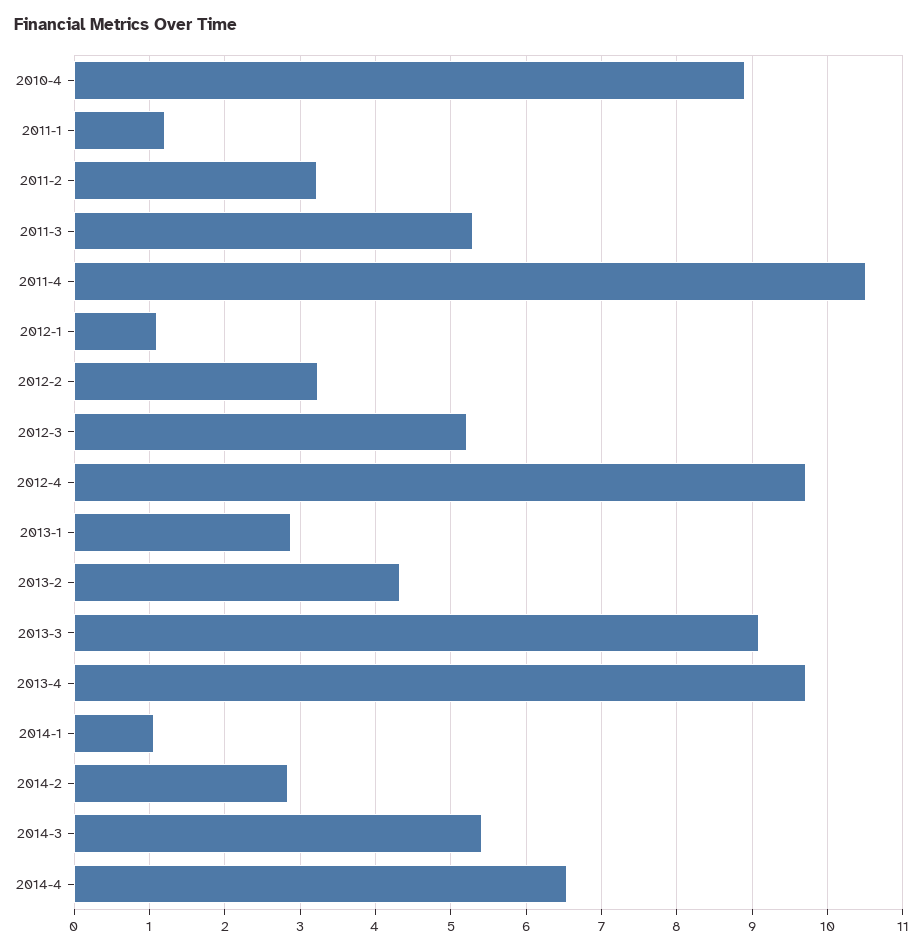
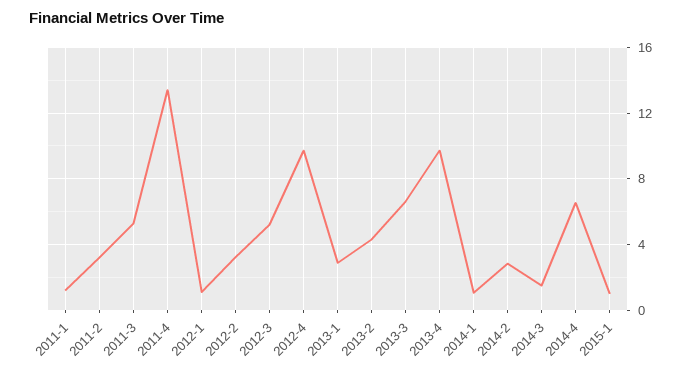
2010-4: 8.9 -> none
2011-4: 10.5 -> 13.5
2013-3: 9.1 -> 6.5
2014-3: 5.4 -> 1.5
2015-1: none -> 1

